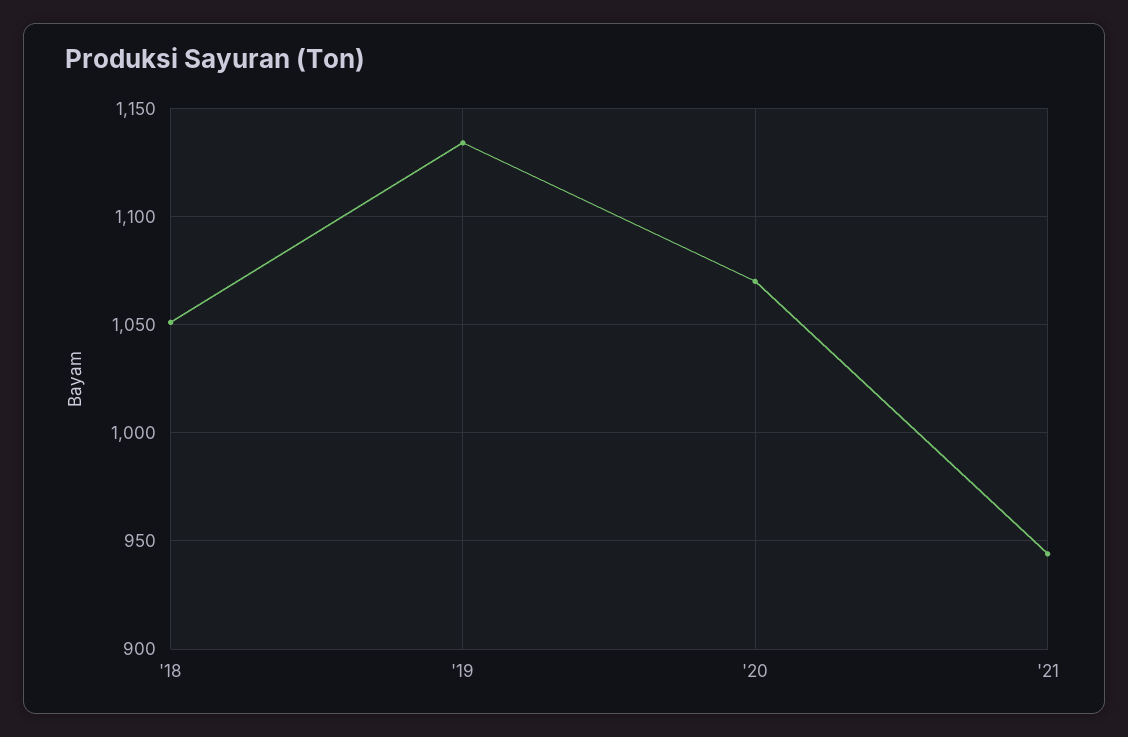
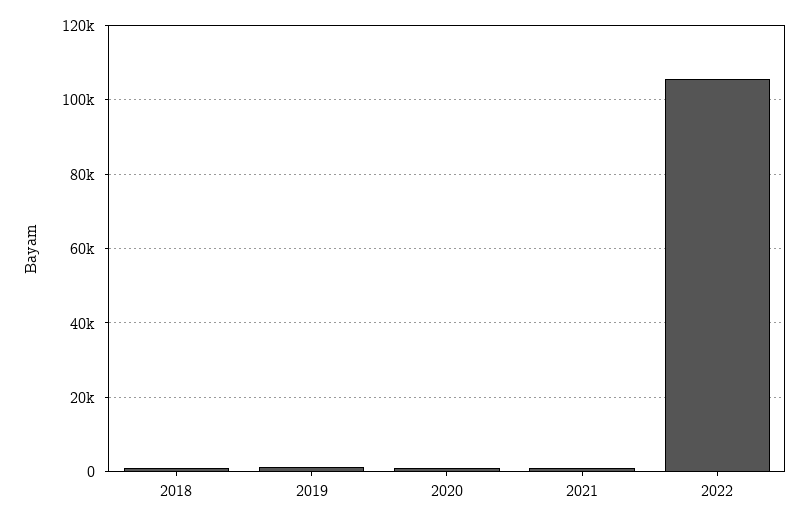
2022: none -> 106000

